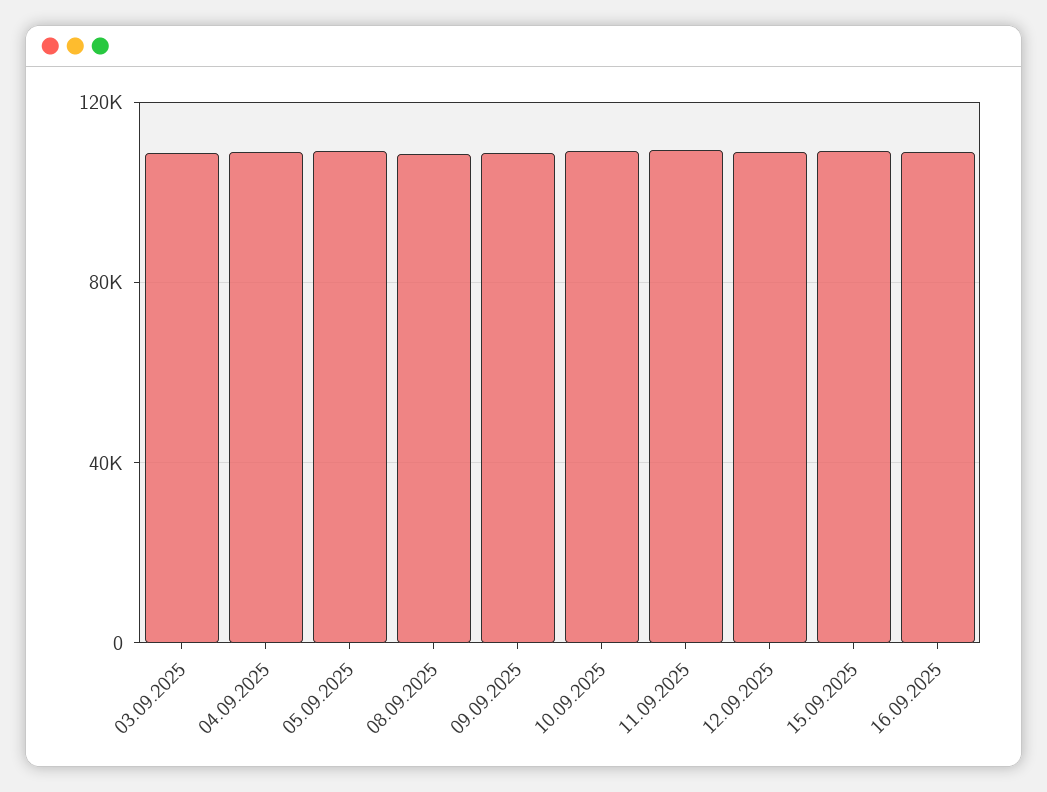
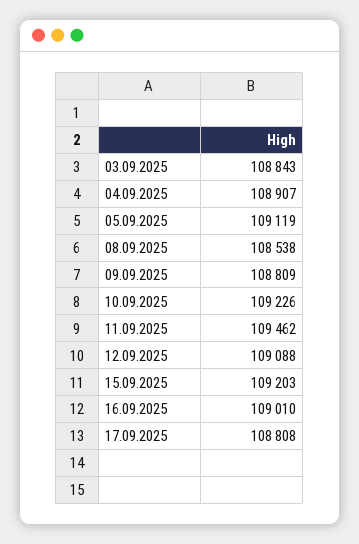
17.09.2025: none -> 108808

